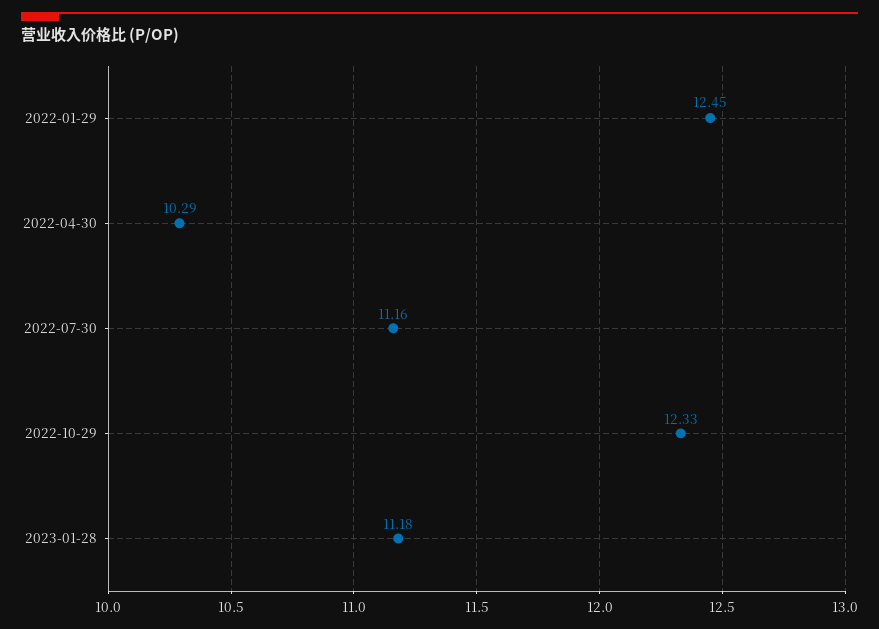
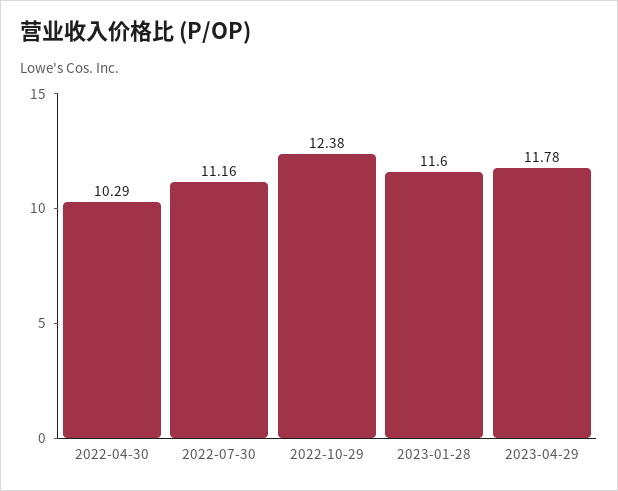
2022-01-29: 12.45 -> none
2022-10-29: 12.33 -> 12.38
2023-01-28: 11.18 -> 11.6
2023-04-29: none -> 11.78

